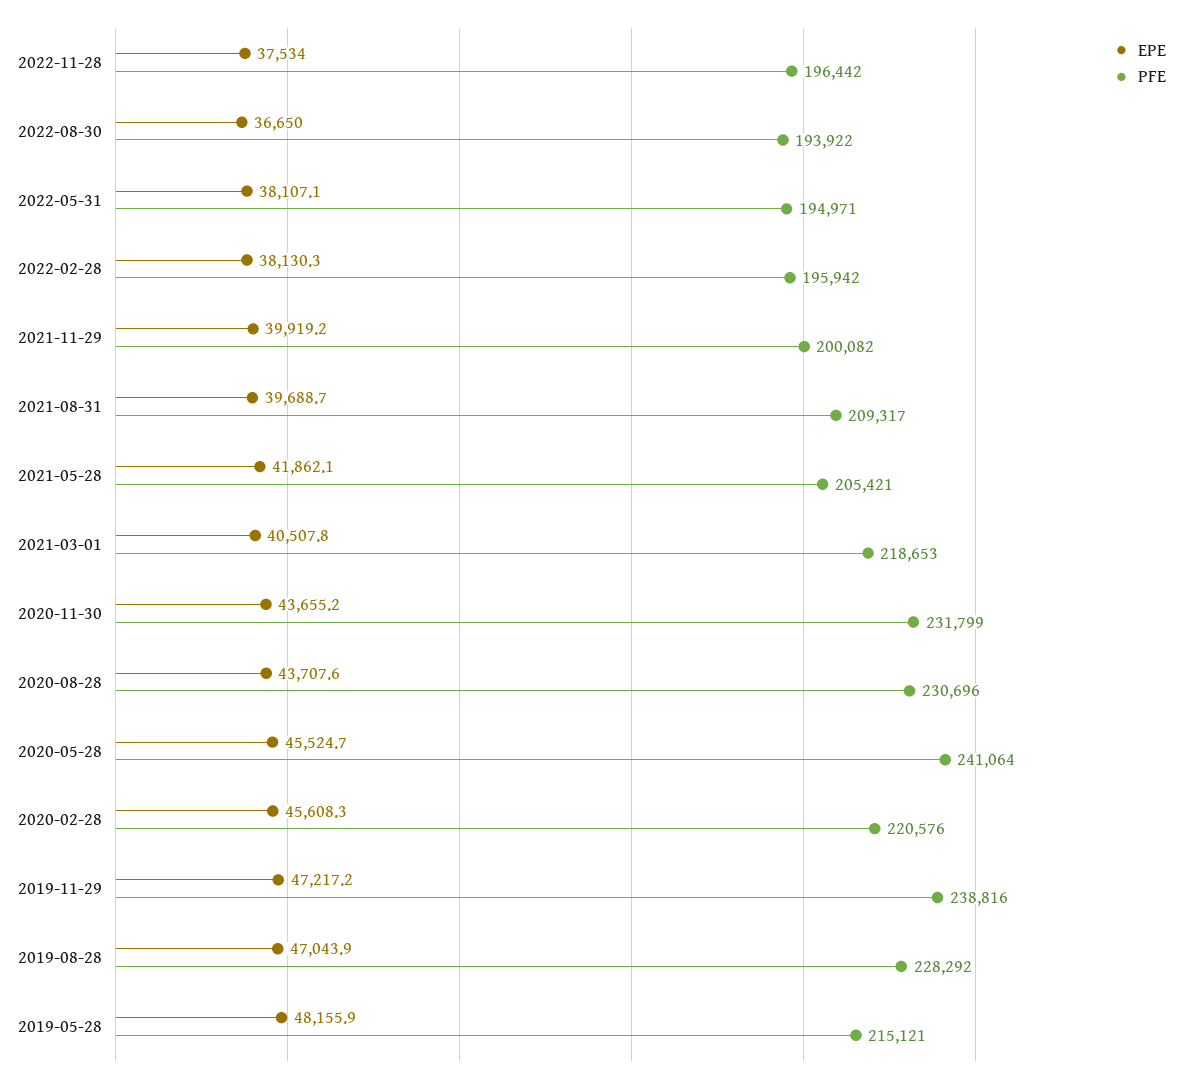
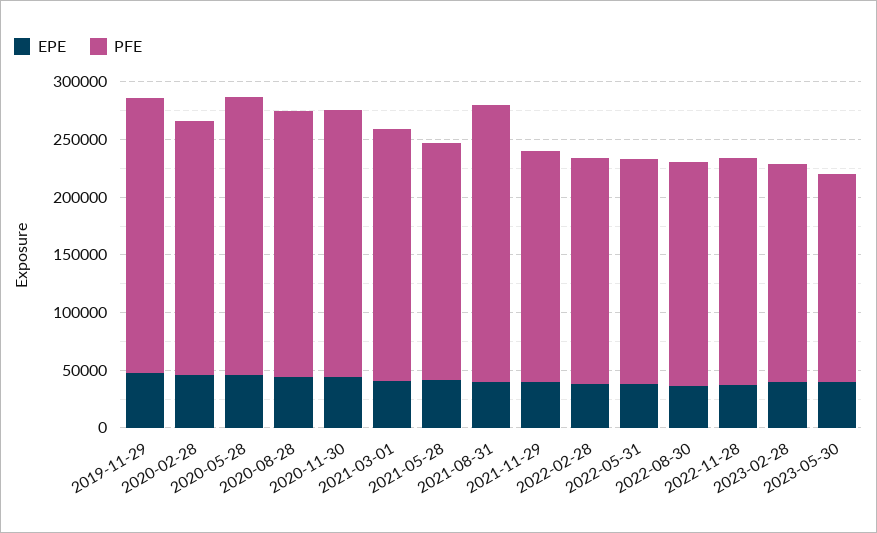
PFE, 2021-08-31: 209317 -> 240000
EPE, 2019-08-28: 47043.9 -> none
PFE, 2019-08-28: 228292 -> none
EPE, 2019-05-28: 48155.9 -> none
PFE, 2019-05-28: 215121 -> none
EPE, 2023-02-28: none -> 40000
PFE, 2023-02-28: none -> 190000
EPE, 2023-05-30: none -> 40000
PFE, 2023-05-30: none -> 180000

